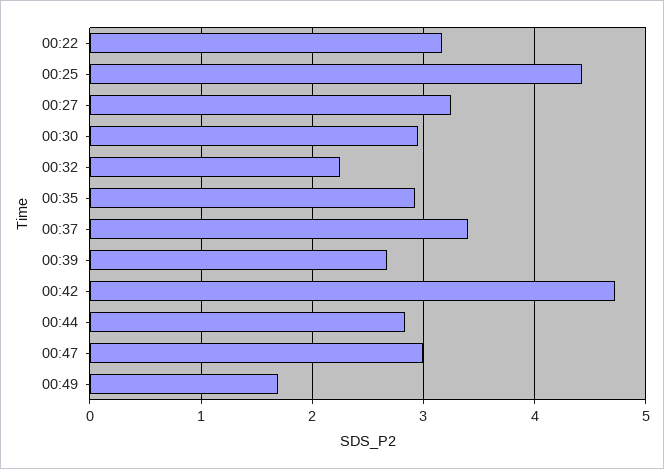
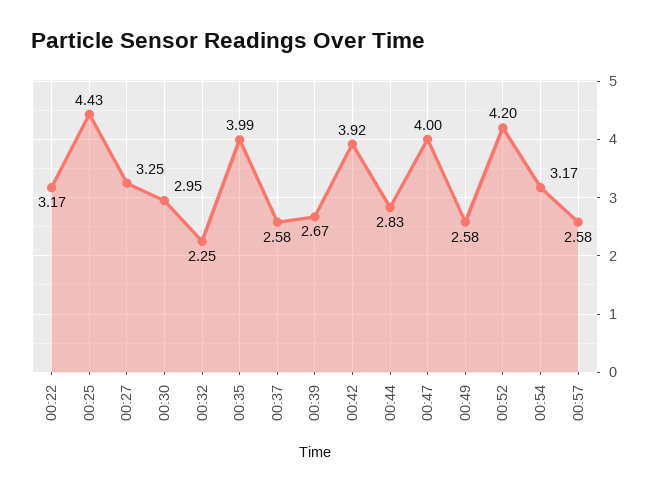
00:35: 2.9 -> 3.99
00:37: 3.4 -> 2.58
00:42: 4.7 -> 3.92
00:47: 3 -> 4
00:49: 1.7 -> 2.58
00:52: none -> 4.2
00:54: none -> 3.17
00:57: none -> 2.58

